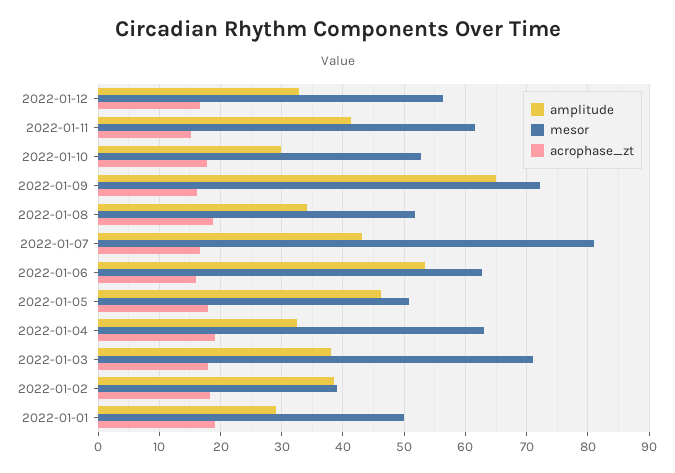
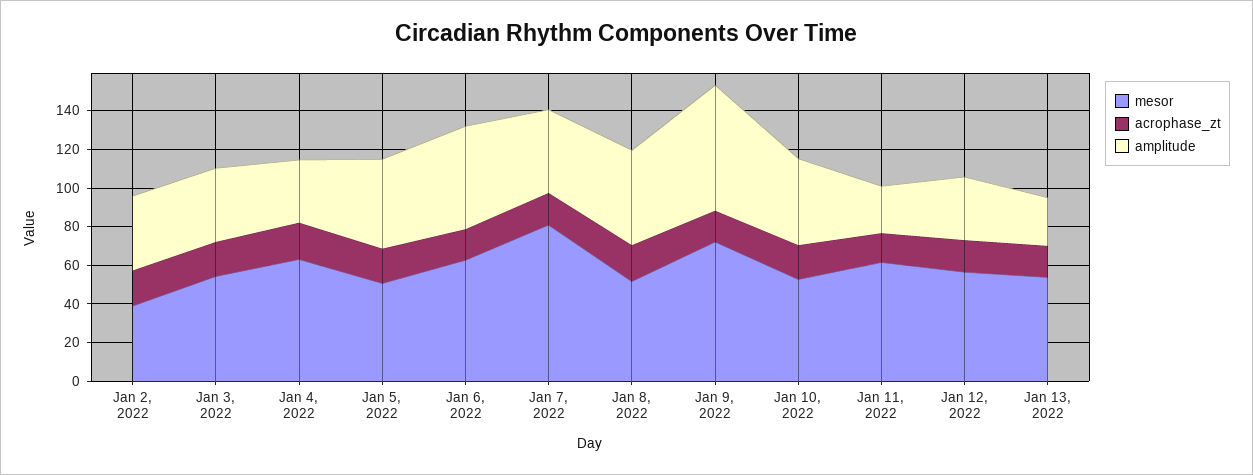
amplitude, 2022-01-11: 41 -> 25
amplitude, 2022-01-10: 30 -> 45
amplitude, 2022-01-08: 34 -> 50
mesor, 2022-01-03: 71 -> 55
amplitude, 2022-01-01: 29 -> none
mesor, 2022-01-01: 50 -> none
acrophase_zt, 2022-01-01: 19 -> none
mesor, Jan 13, 2022: none -> 55
acrophase_zt, Jan 13, 2022: none -> 15
amplitude, Jan 13, 2022: none -> 25

